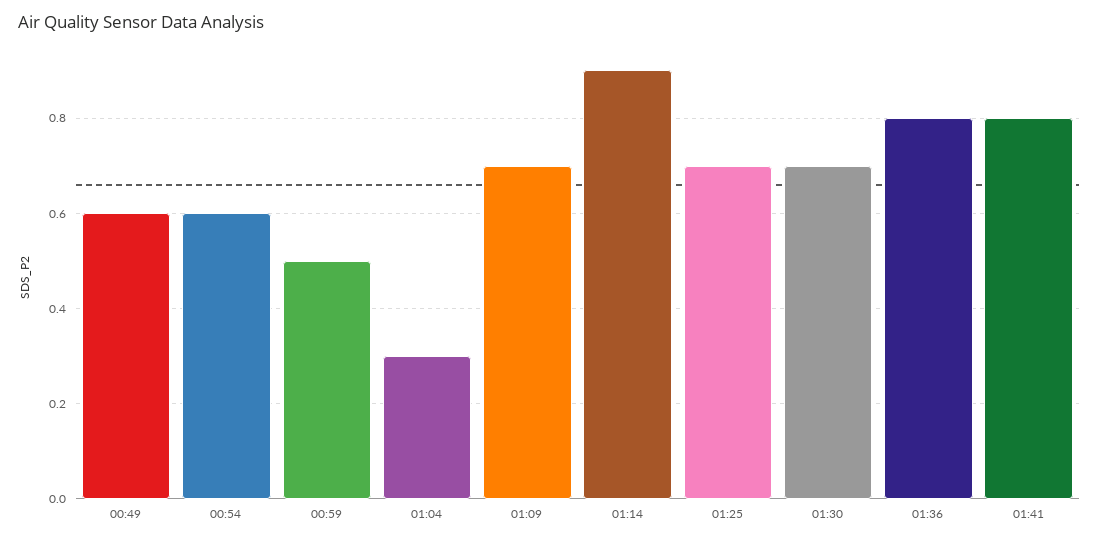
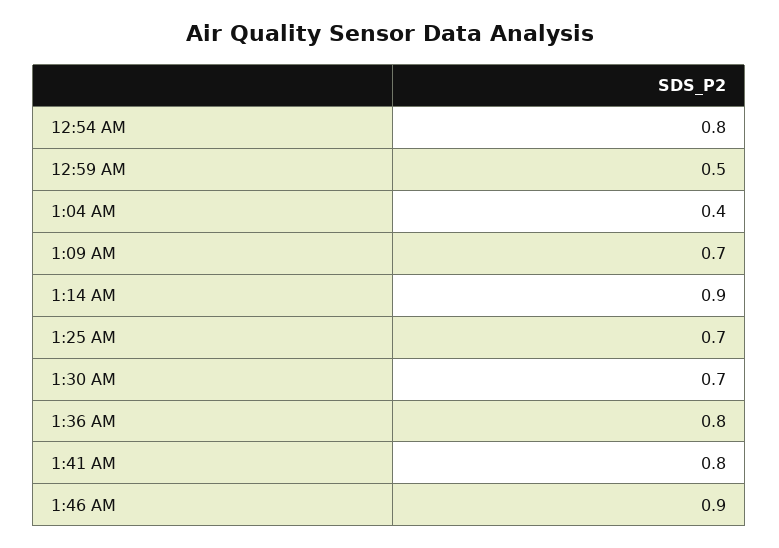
00:49: 0.6 -> none
00:54: 0.6 -> 0.8
01:04: 0.3 -> 0.4
1:46 AM: none -> 0.9

